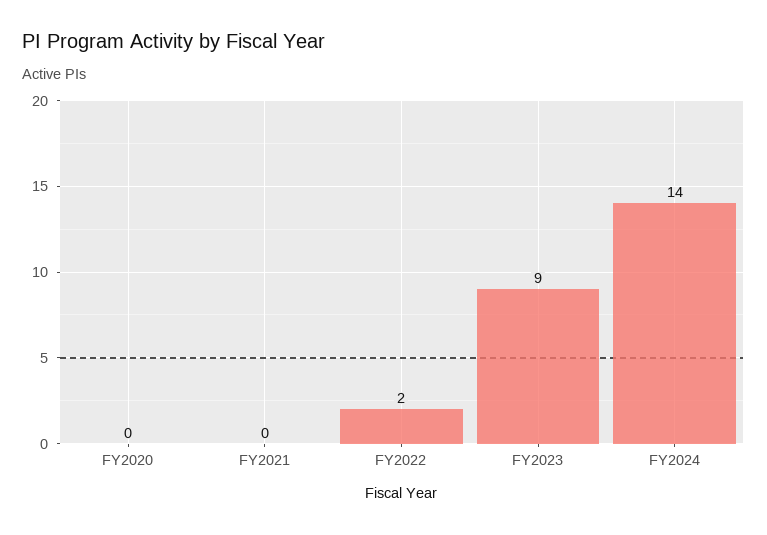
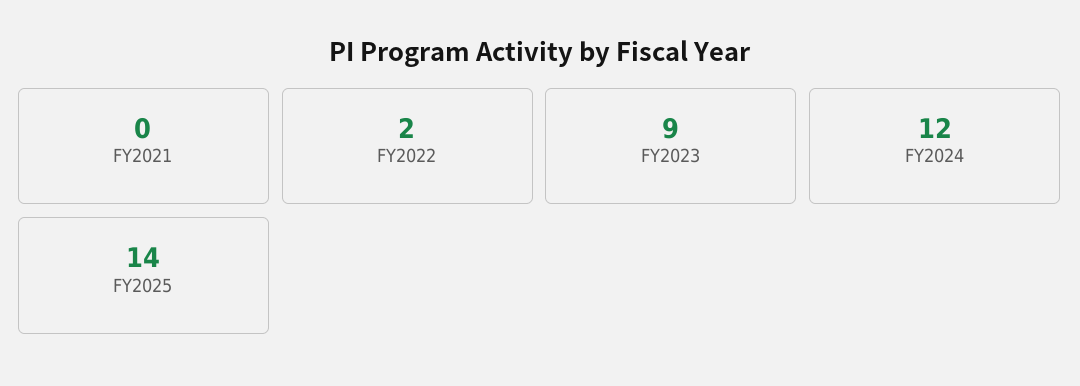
FY2020: 0 -> none
FY2024: 14 -> 12
FY2025: none -> 14

